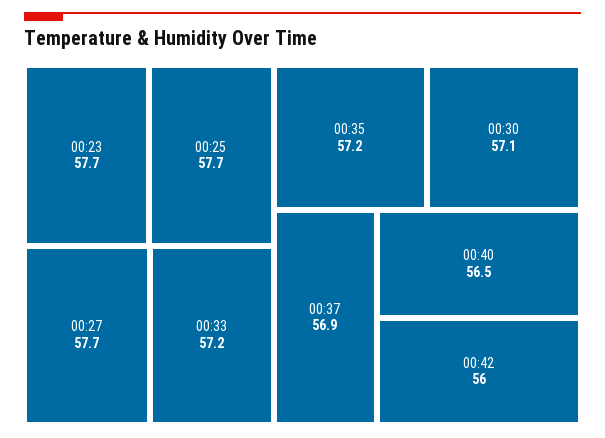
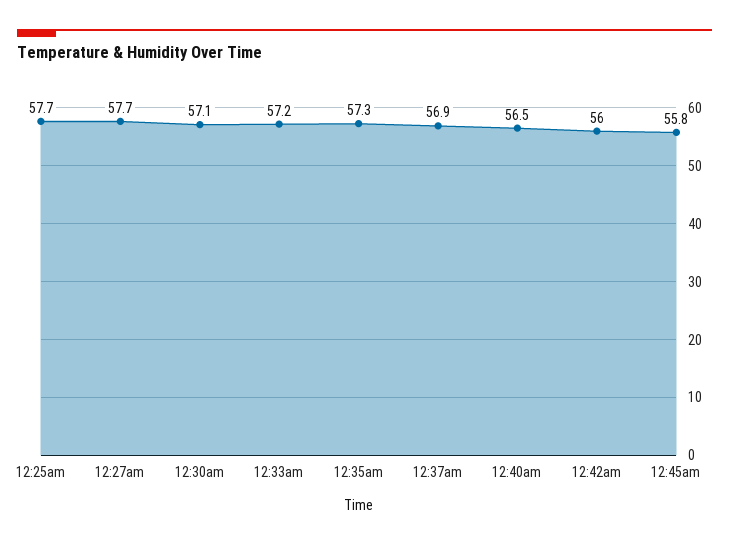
00:23: 57.7 -> none
00:35: 57.2 -> 57.3
12:45am: none -> 55.8

